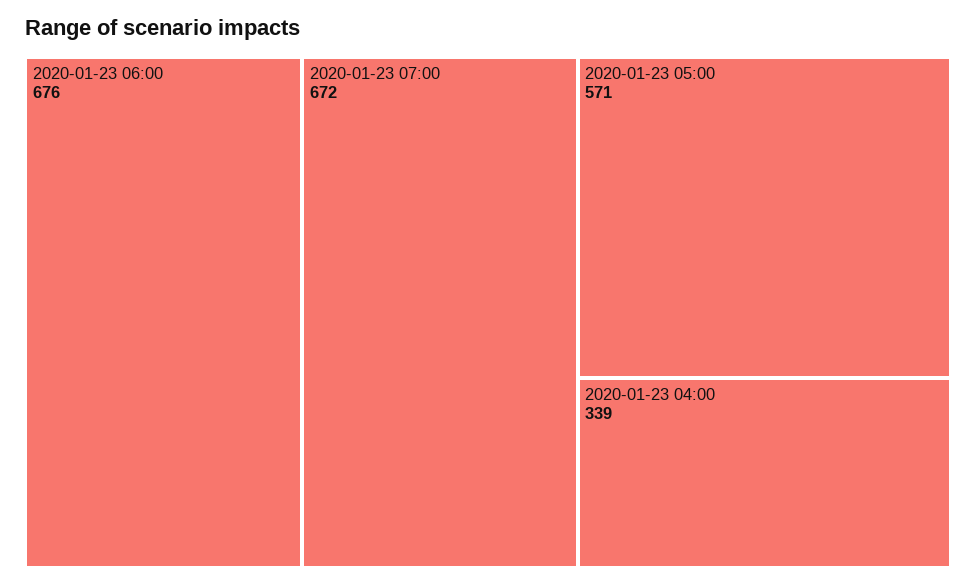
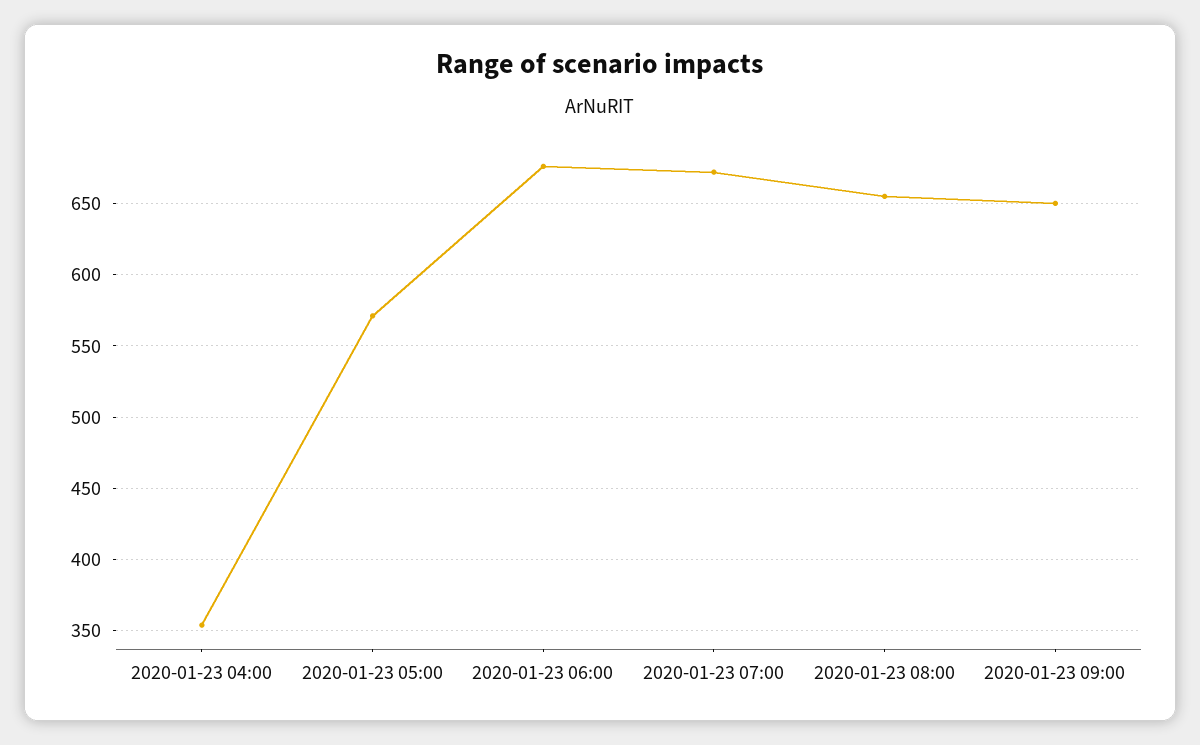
2020-01-23 04:00: 339 -> 355
2020-01-23 08:00: none -> 655
2020-01-23 09:00: none -> 650

